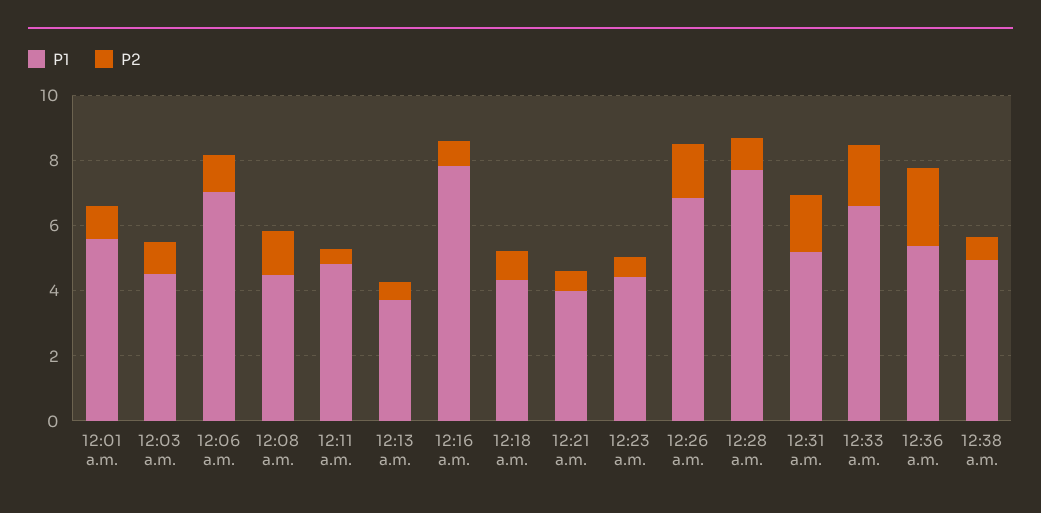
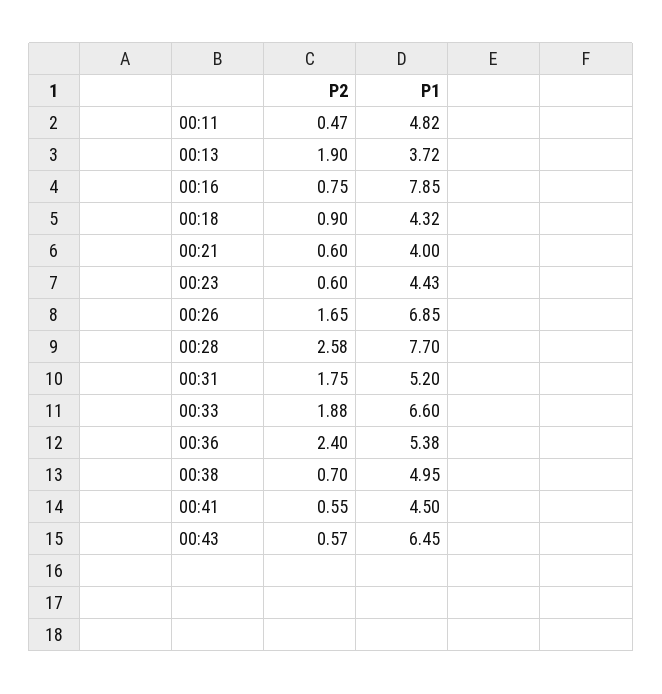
P1, 12:01 a.m.: 5.5 -> none
P2, 12:01 a.m.: 1 -> none
P1, 12:03 a.m.: 4.5 -> none
P2, 12:03 a.m.: 1 -> none
P1, 12:06 a.m.: 7 -> none
P2, 12:06 a.m.: 1 -> none
P1, 12:08 a.m.: 4.5 -> none
P2, 12:08 a.m.: 1.5 -> none
P2, 12:13 a.m.: 0.5 -> 1.9
P2, 12:28 a.m.: 1 -> 2.58
P2, 00:41: none -> 0.55
P1, 00:41: none -> 4.5
P2, 00:43: none -> 0.57
P1, 00:43: none -> 6.45

